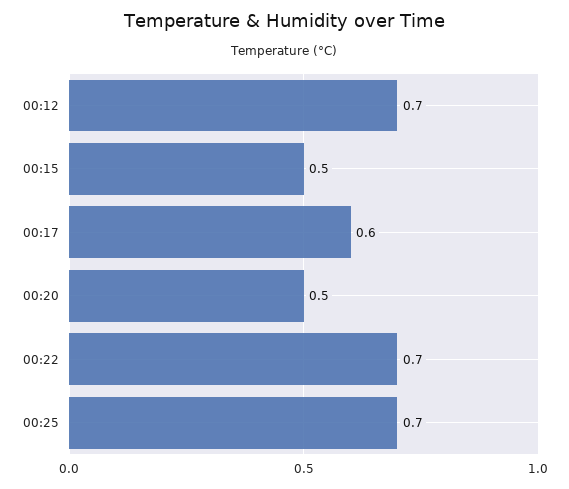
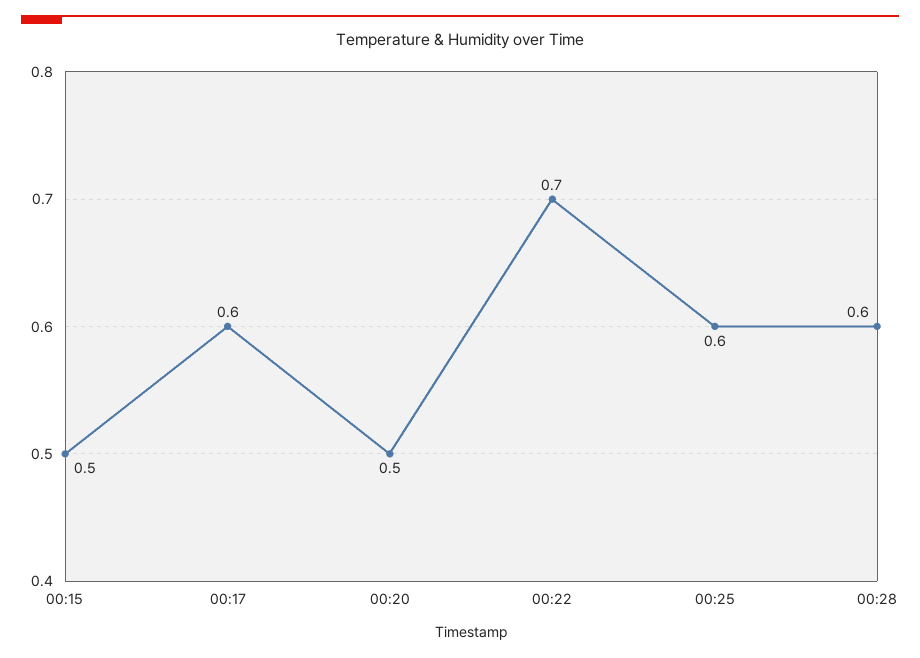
00:12: 0.7 -> none
00:25: 0.7 -> 0.6
00:28: none -> 0.6

